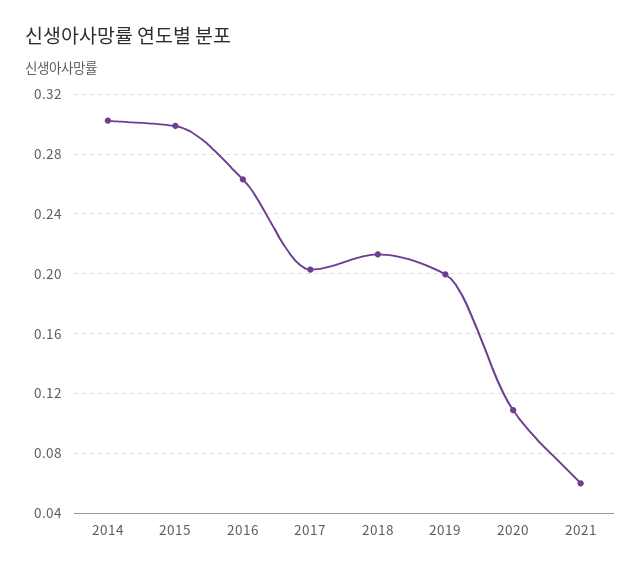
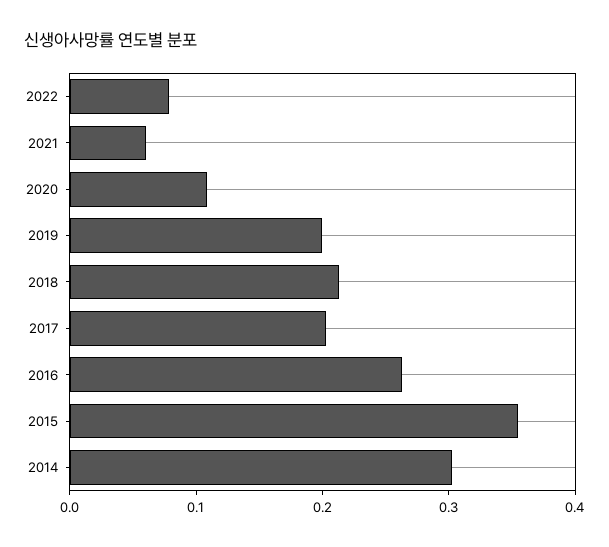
2015: 0.3 -> 0.36
2022: none -> 0.08

